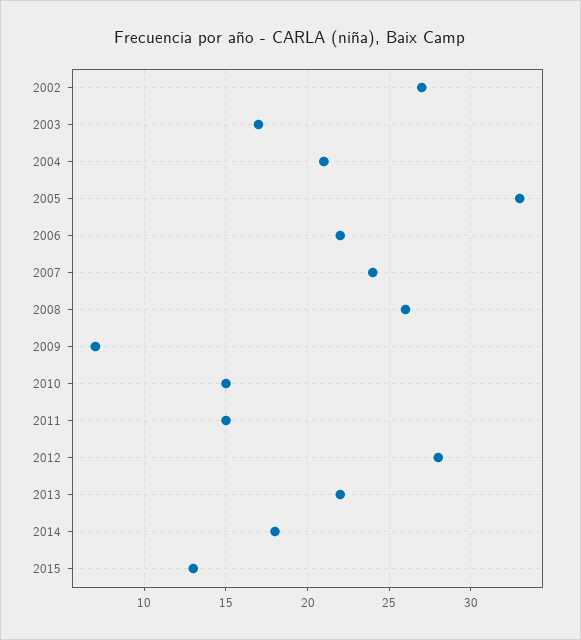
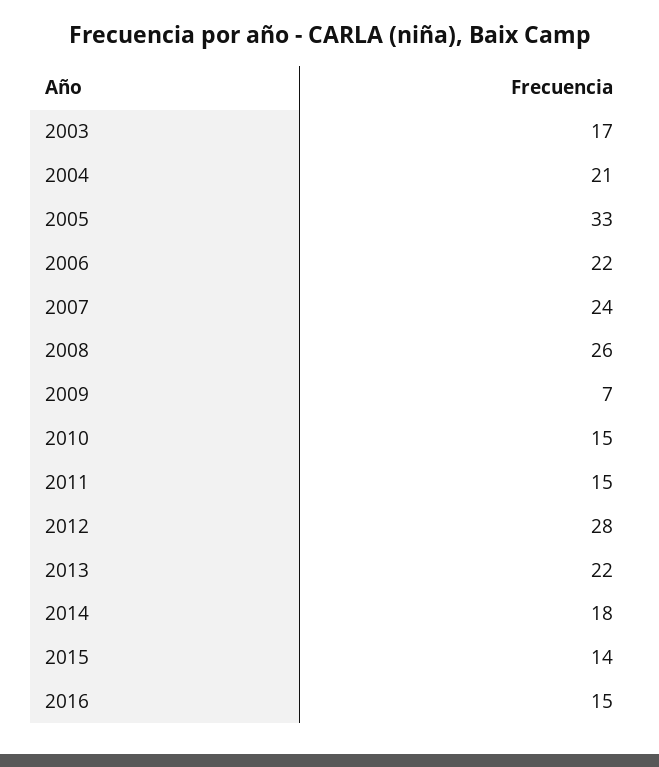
2002: 27 -> none
2015: 13 -> 14
2016: none -> 15

